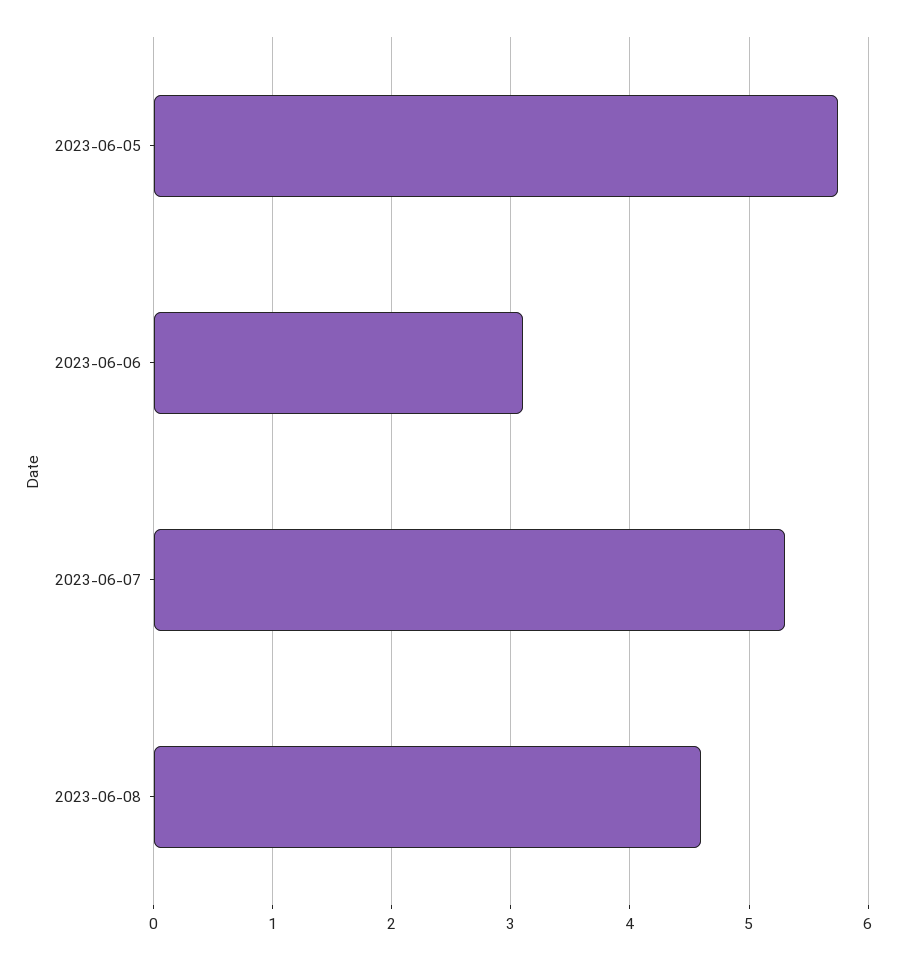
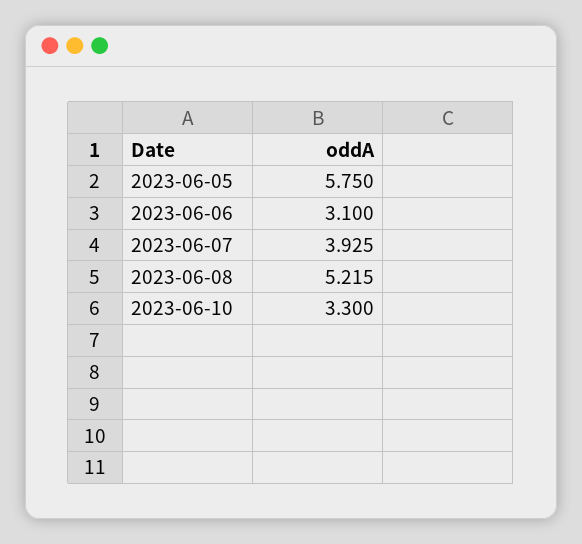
2023-06-07: 5.3 -> 3.925
2023-06-08: 4.6 -> 5.215
2023-06-10: none -> 3.3

